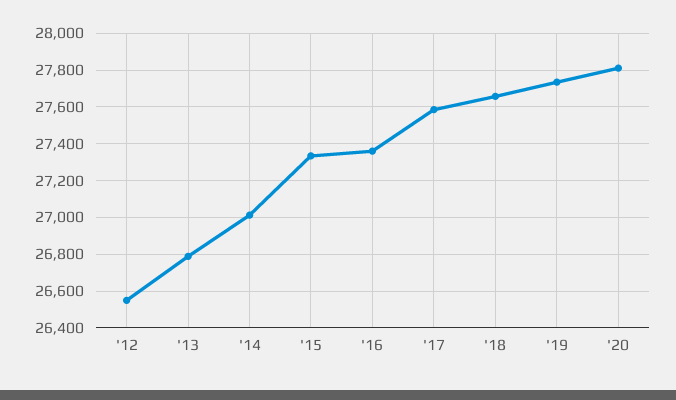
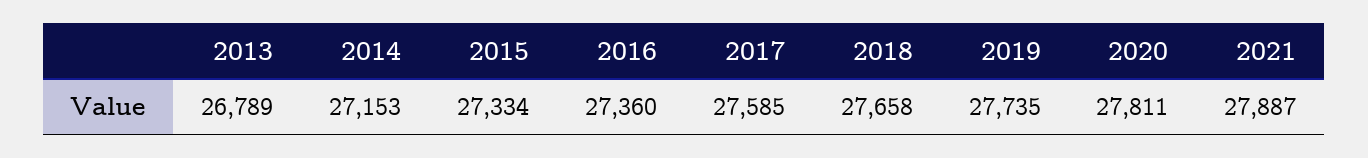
'12: 26550 -> none
'14: 27000 -> 27153
2021: none -> 27887

